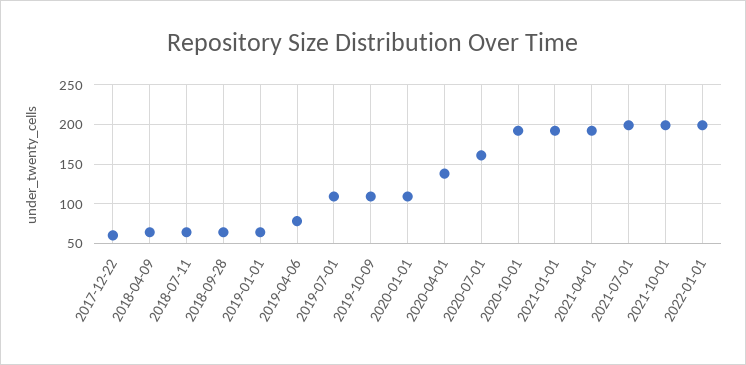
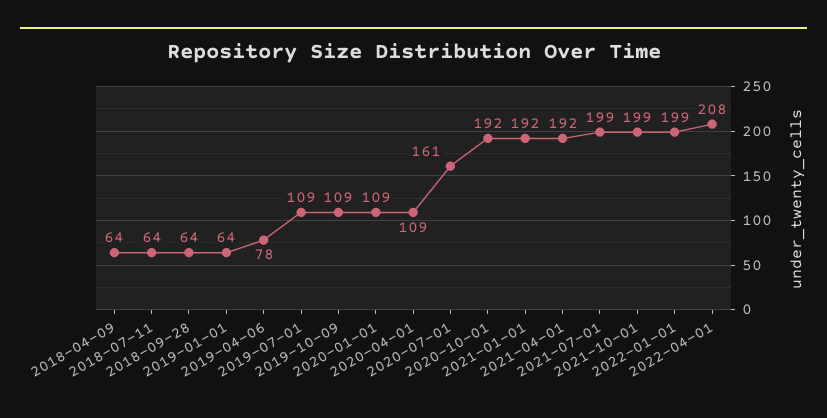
2017-12-22: 60 -> none
2020-04-01: 140 -> 109
2022-04-01: none -> 208

